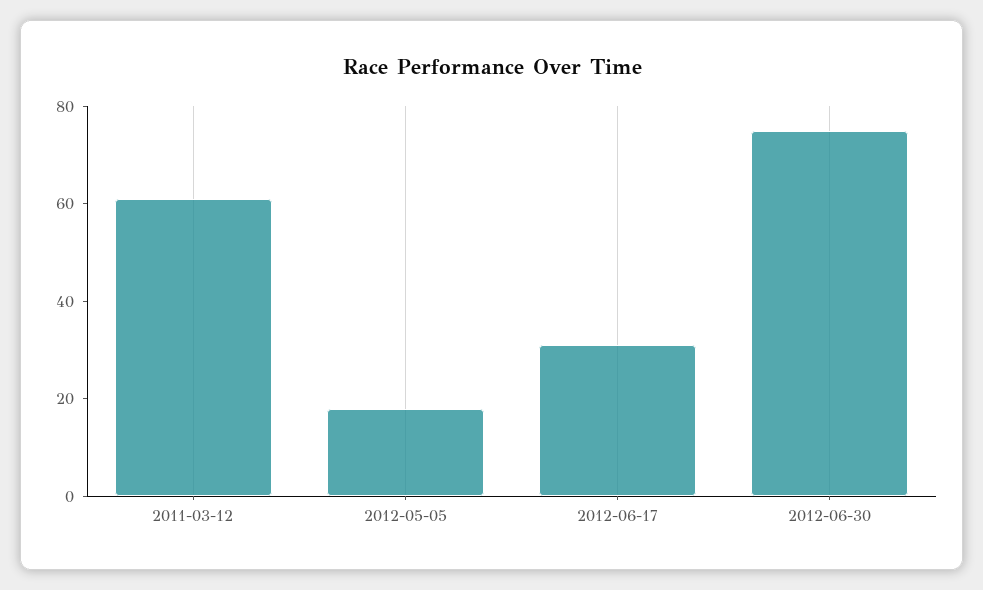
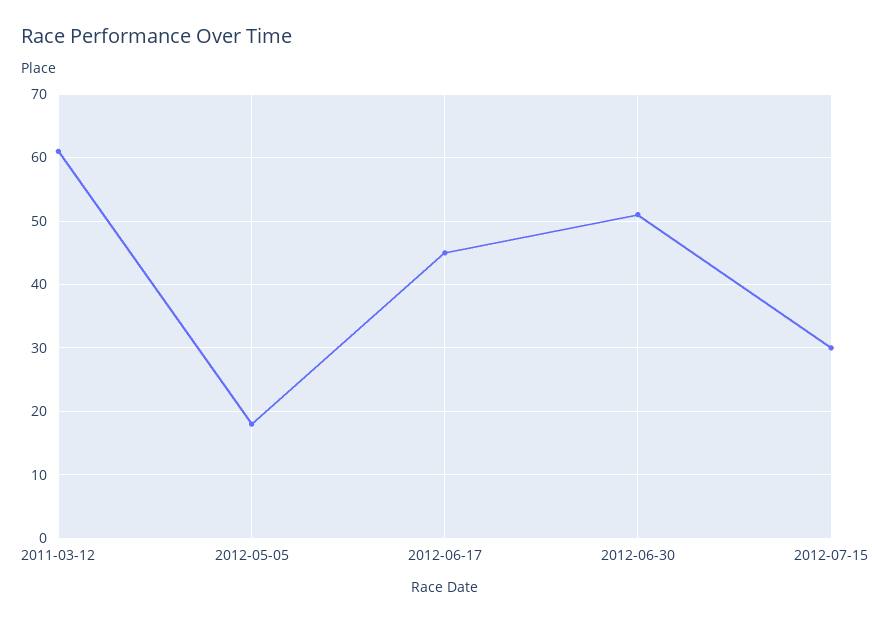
2012-06-17: 30 -> 45
2012-06-30: 75 -> 51
2012-07-15: none -> 30

